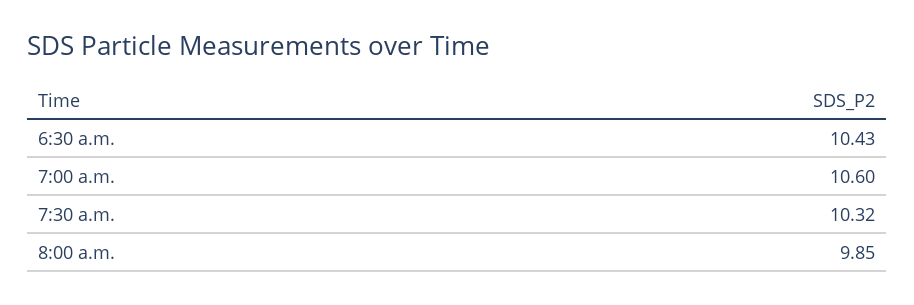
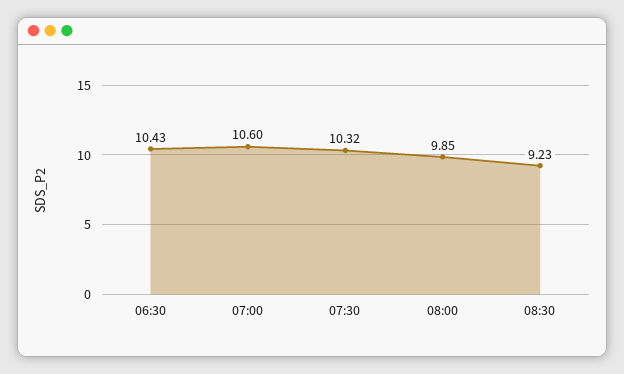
08:30: none -> 9.23

